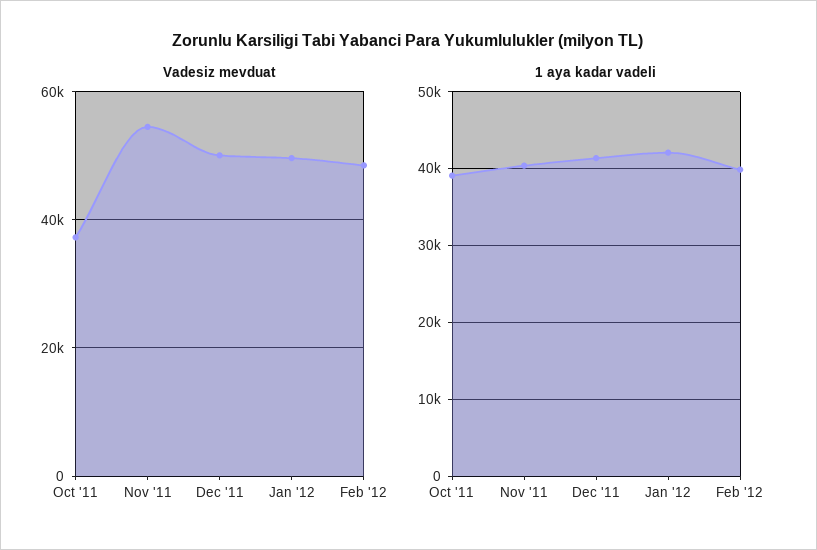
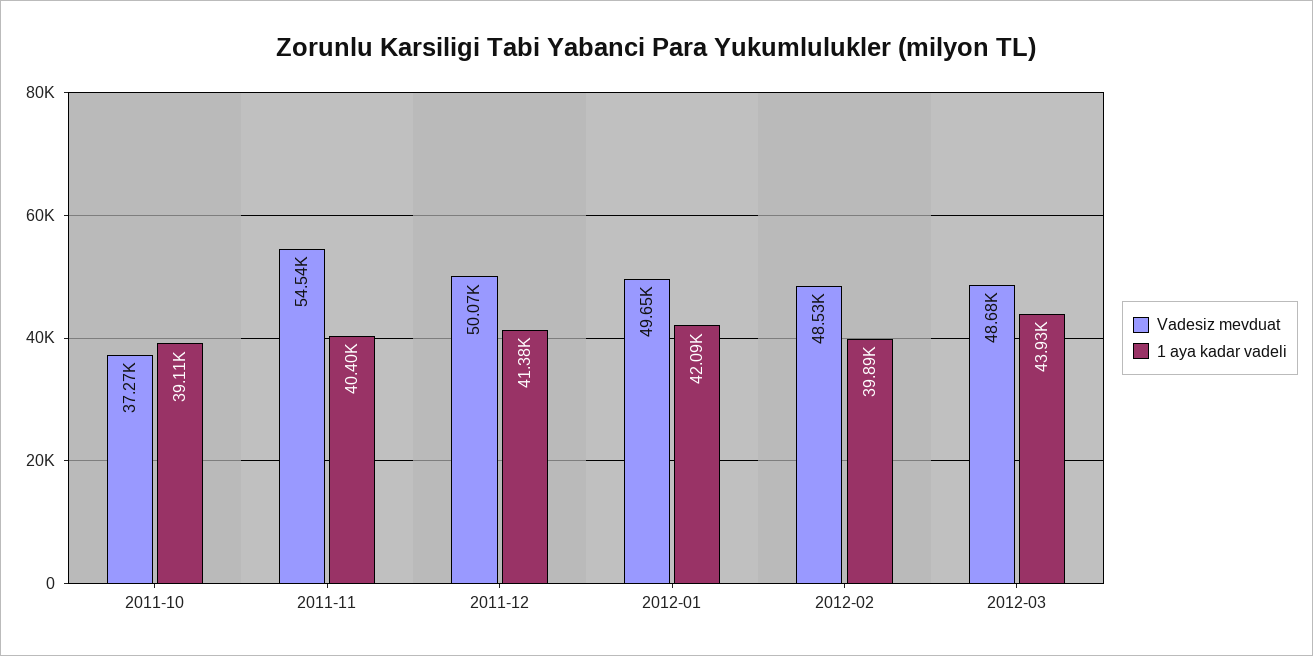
Vadesiz mevduat, 2012-03: none -> 48680
1 aya kadar vadeli, 2012-03: none -> 43930

